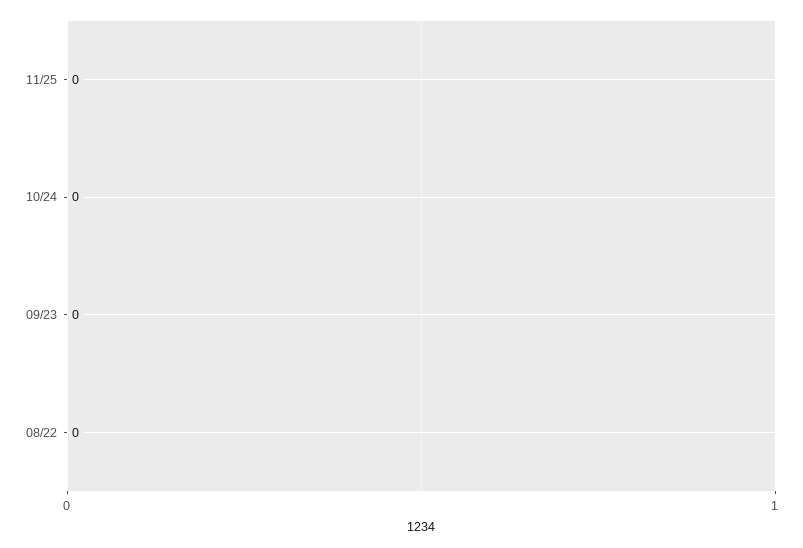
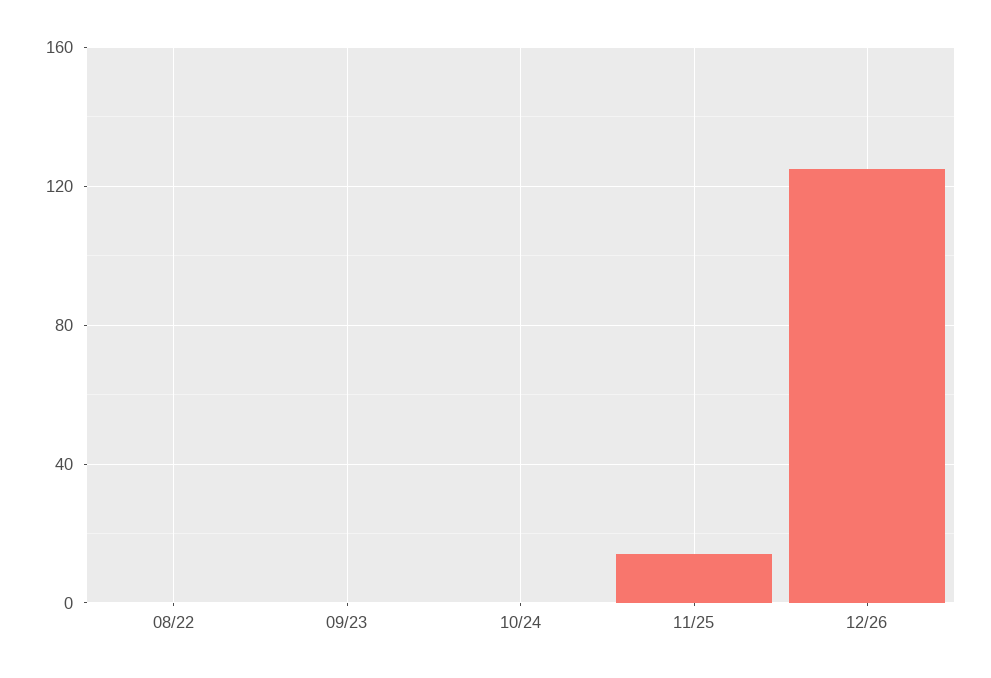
11/25: 0 -> 15
12/26: none -> 125

